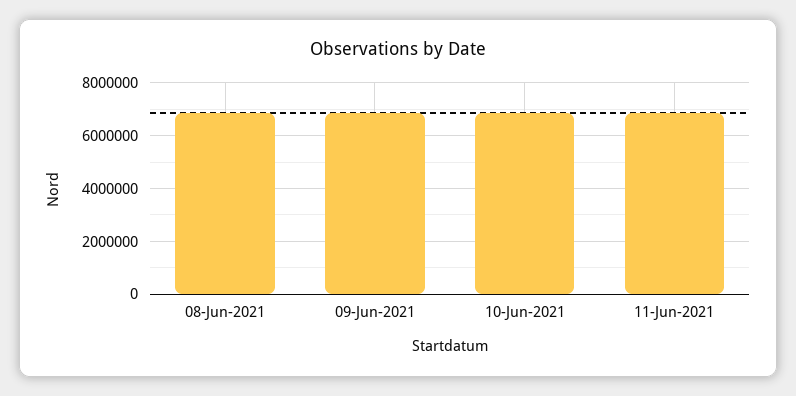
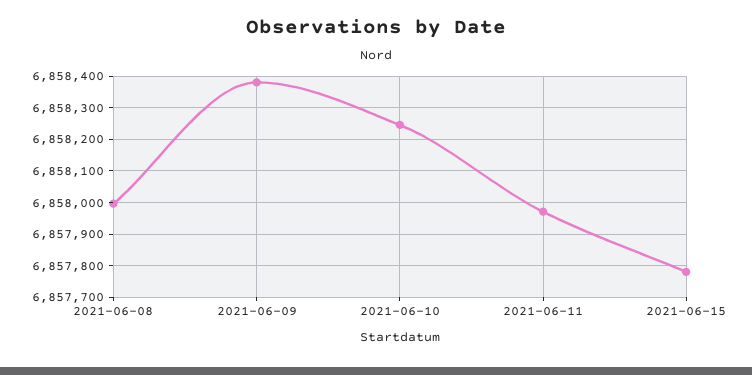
2021-06-15: none -> 6857780

